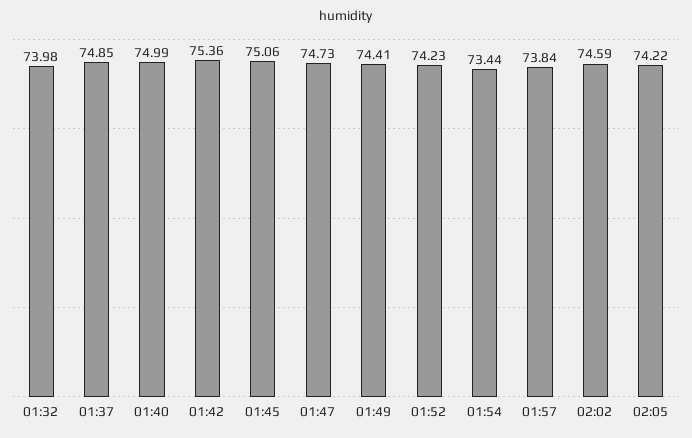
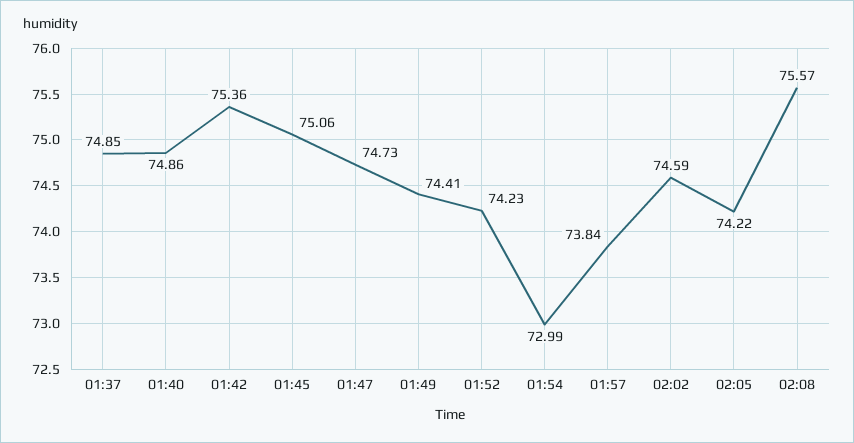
01:32: 73.98 -> none
01:40: 74.99 -> 74.86
01:54: 73.44 -> 72.99
02:08: none -> 75.57

